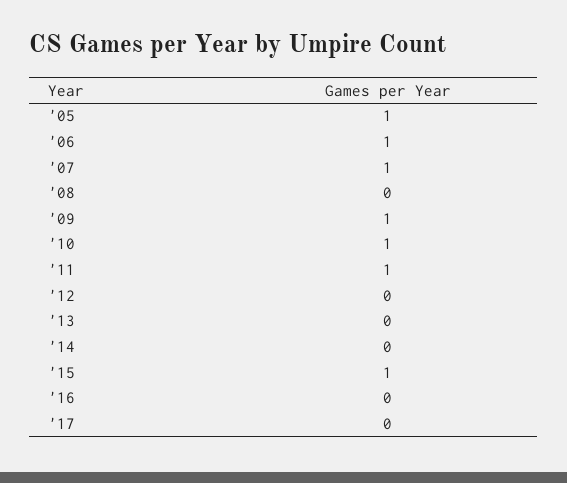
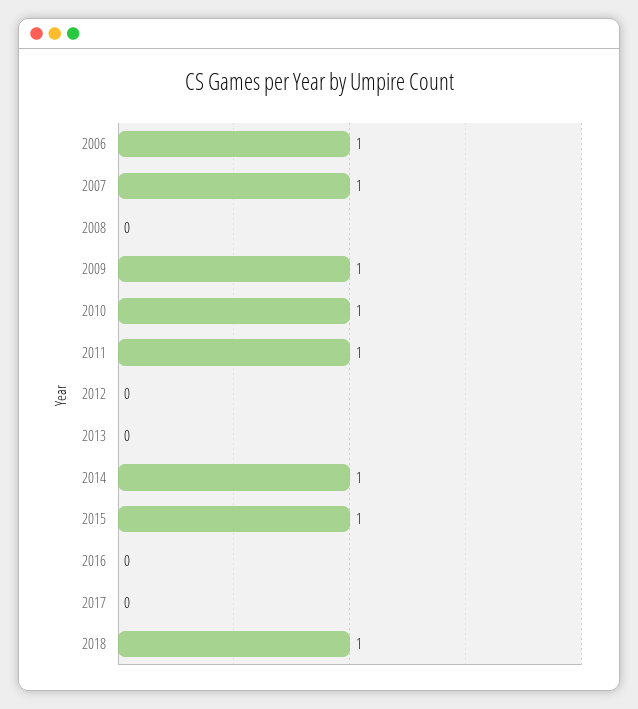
'05: 1 -> none
'14: 0 -> 1
2018: none -> 1

